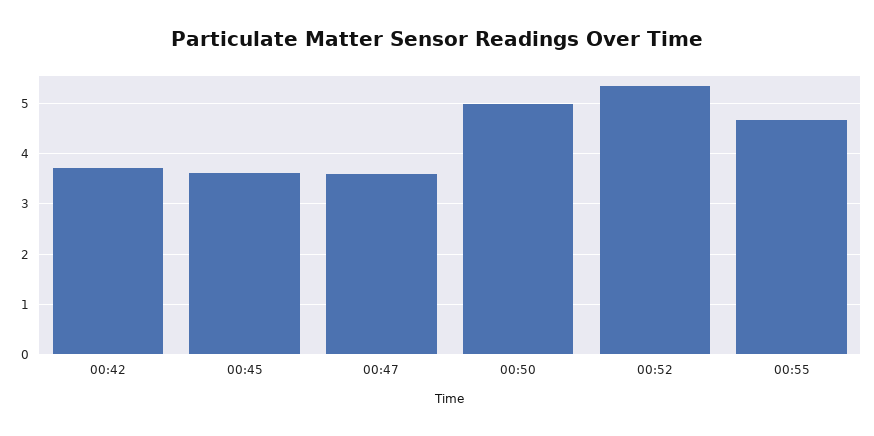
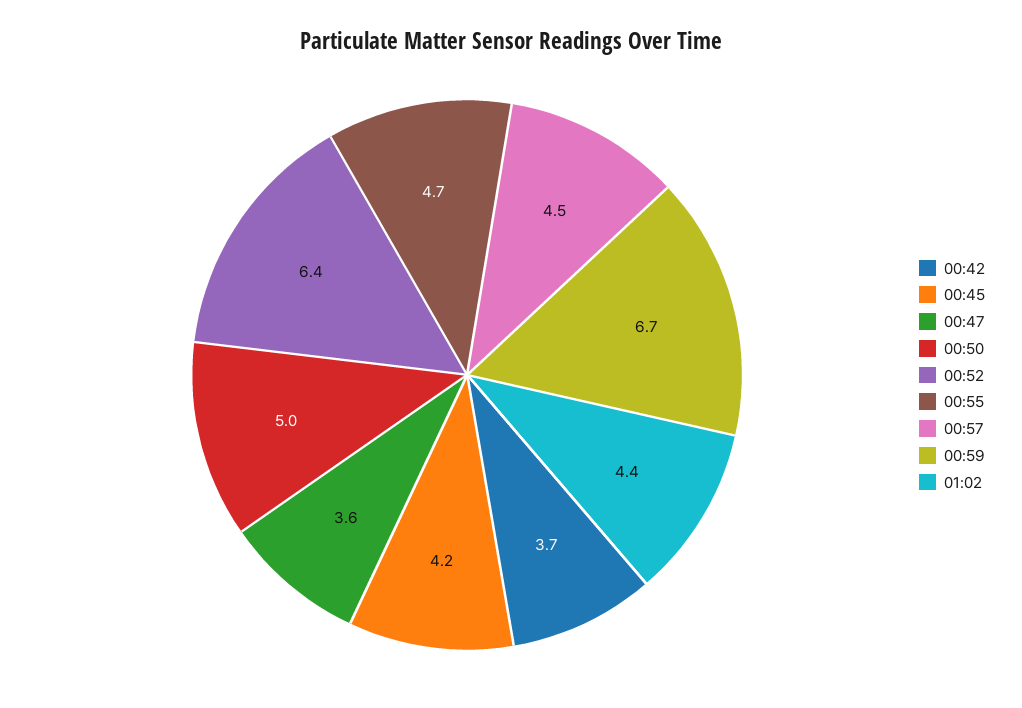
00:45: 3.6 -> 4.2
00:52: 5.4 -> 6.4
00:57: none -> 4.5
00:59: none -> 6.7
01:02: none -> 4.4

